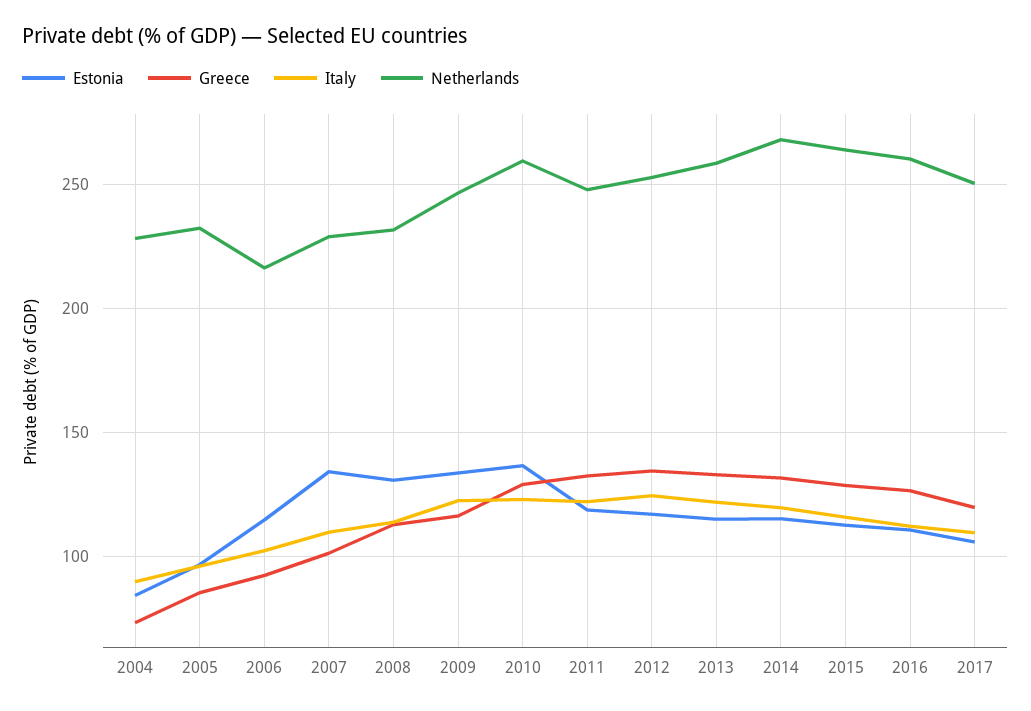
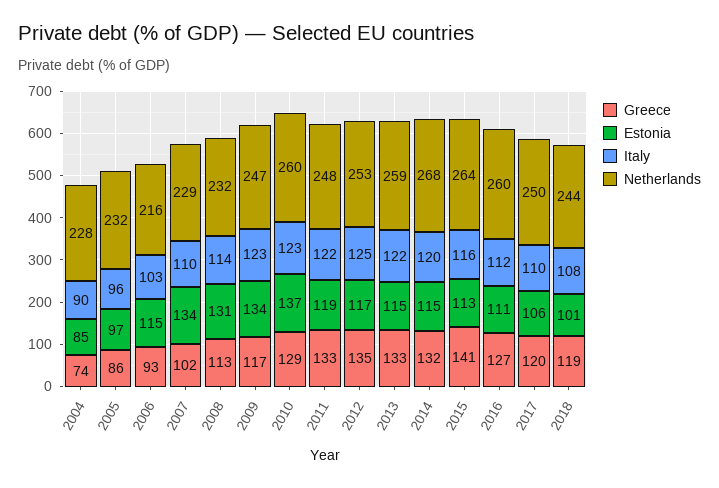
Greece, 2015: 130 -> 141
Greece, 2018: none -> 119
Estonia, 2018: none -> 101
Italy, 2018: none -> 108
Netherlands, 2018: none -> 244

